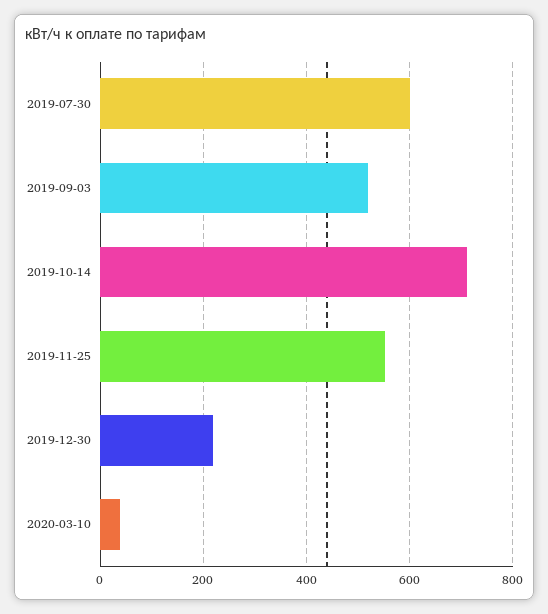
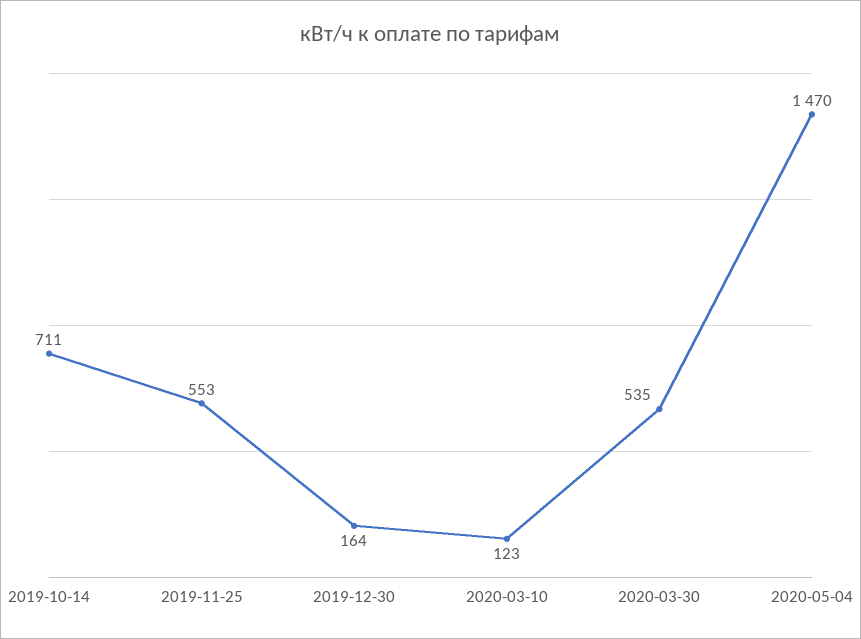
2019-07-30: 600 -> none
2019-09-03: 520 -> none
2019-12-30: 220 -> 164
2020-03-10: 40 -> 123
2020-03-30: none -> 535
2020-05-04: none -> 1470

